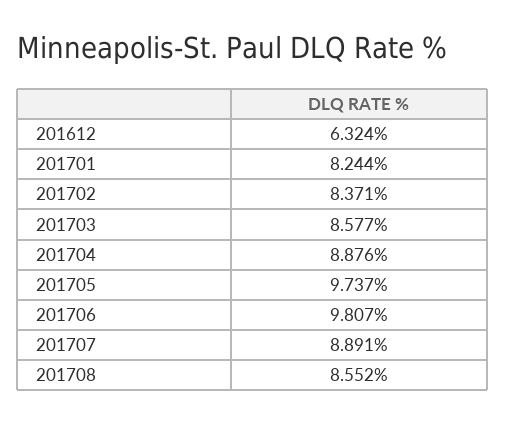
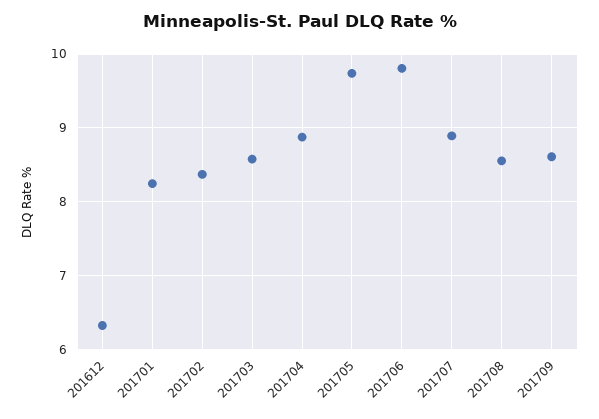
201709: none -> 8.6

